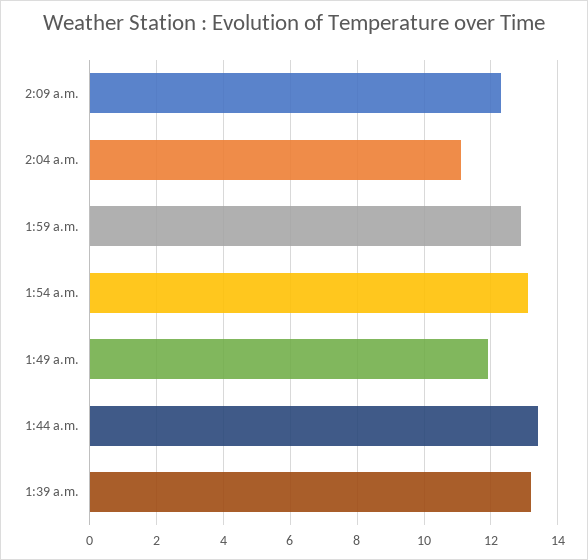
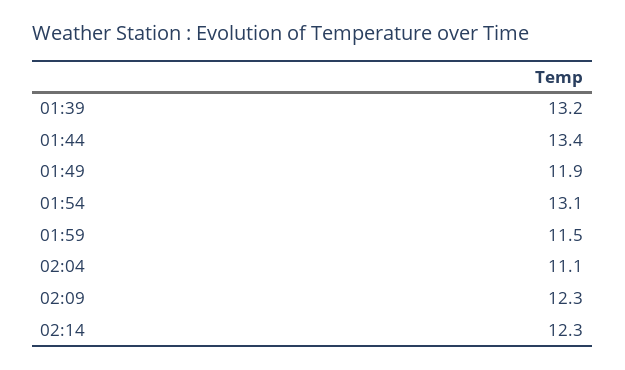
1:59 a.m.: 13 -> 11.5
02:14: none -> 12.3

